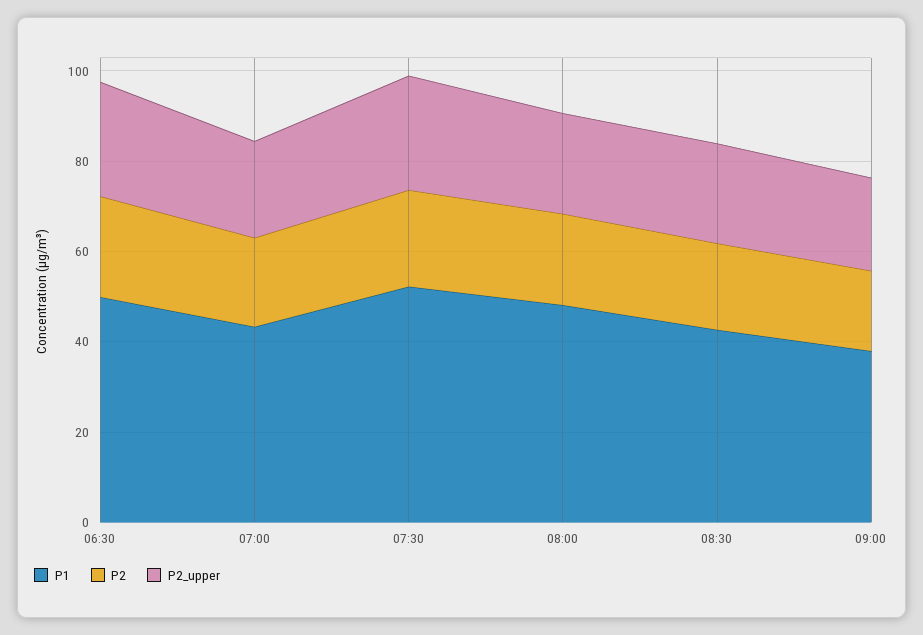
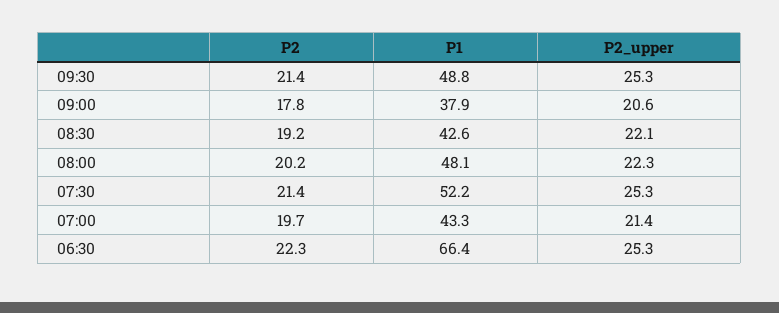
P1, 06:30: 50 -> 66.4
P2, 09:30: none -> 21.4
P1, 09:30: none -> 48.8
P2_upper, 09:30: none -> 25.3

